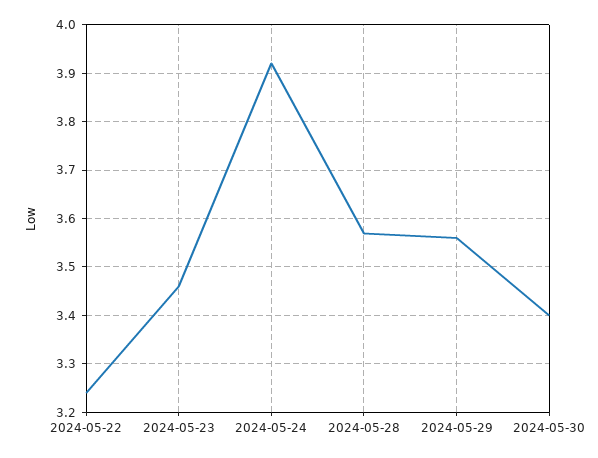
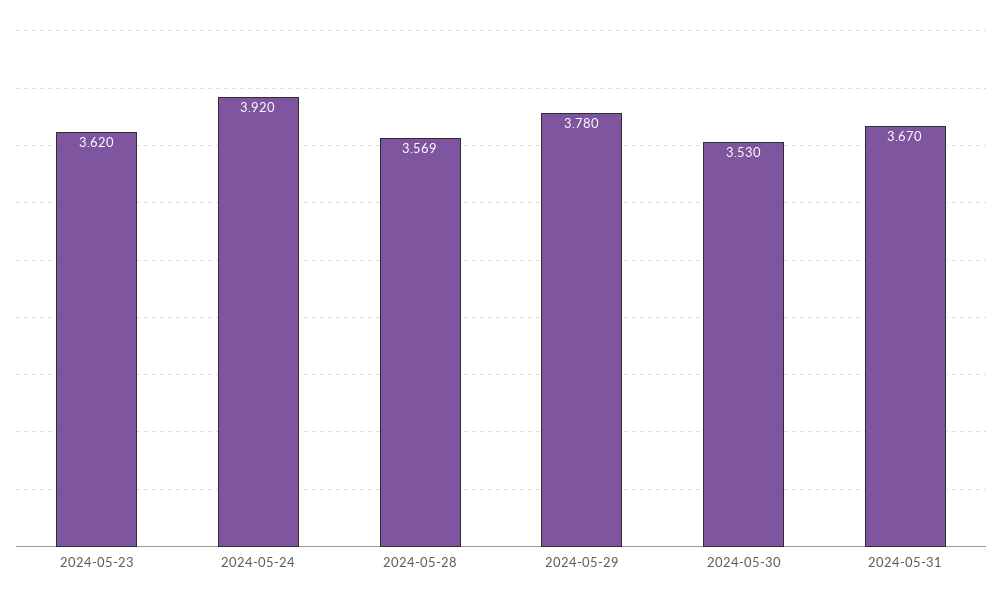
2024-05-22: 3.24 -> none
2024-05-23: 3.46 -> 3.62
2024-05-29: 3.56 -> 3.78
2024-05-30: 3.4 -> 3.53
2024-05-31: none -> 3.67

